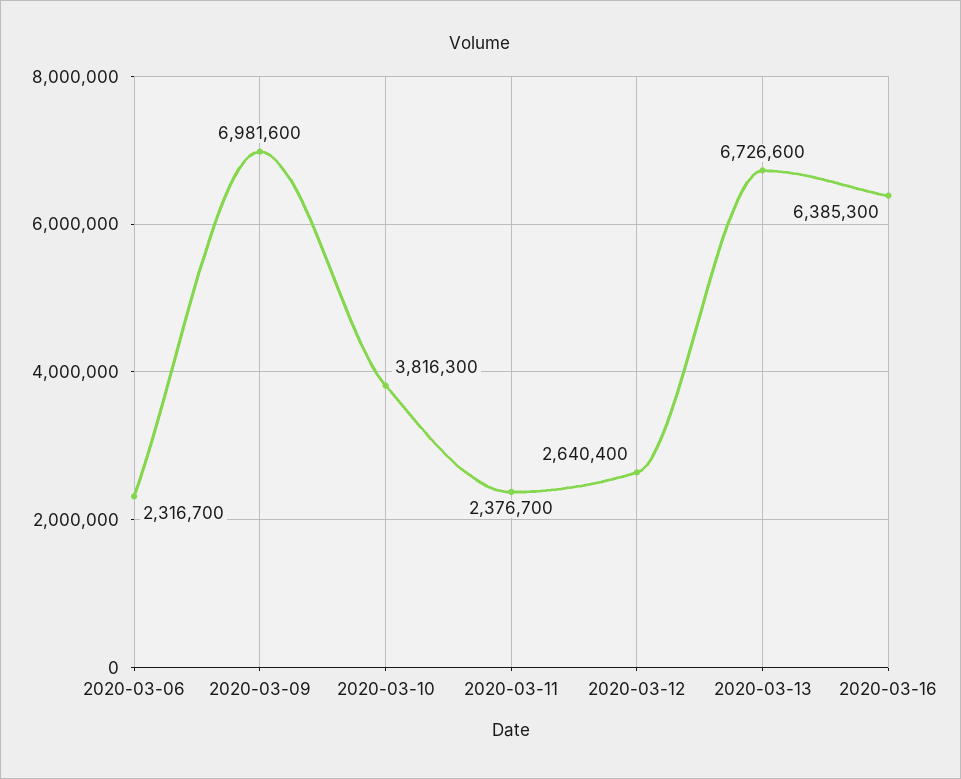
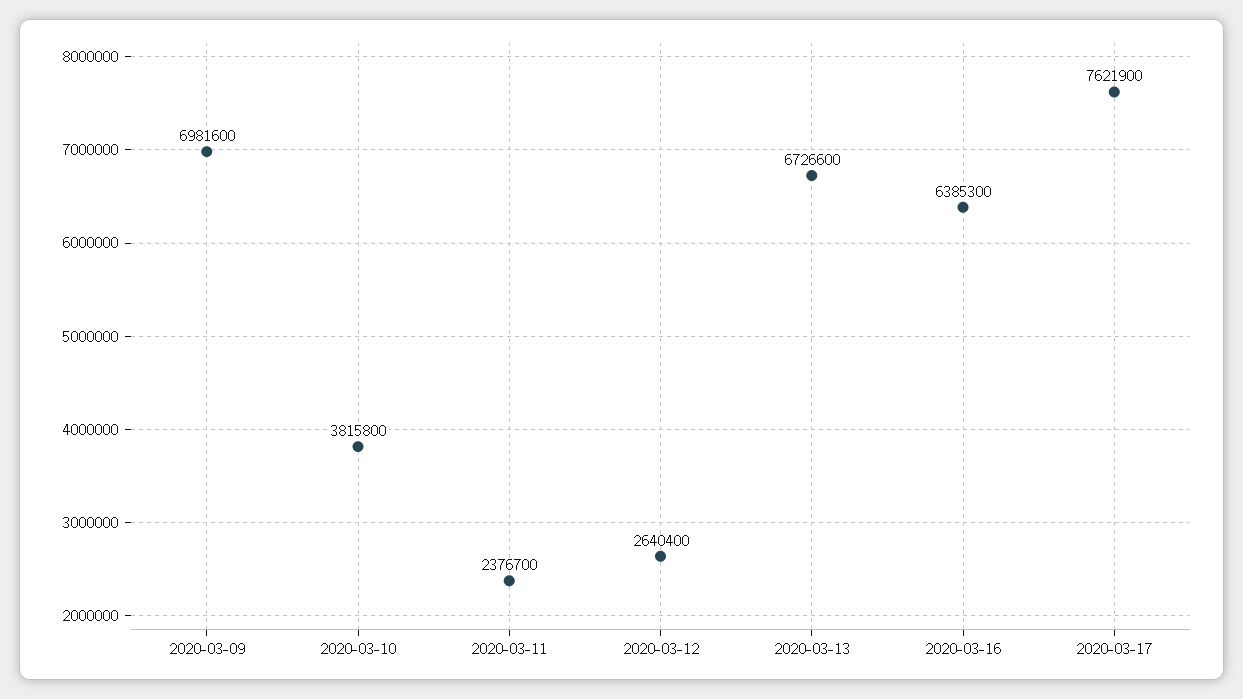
2020-03-06: 2316700 -> none
2020-03-10: 3816300 -> 3815800
2020-03-17: none -> 7621900

